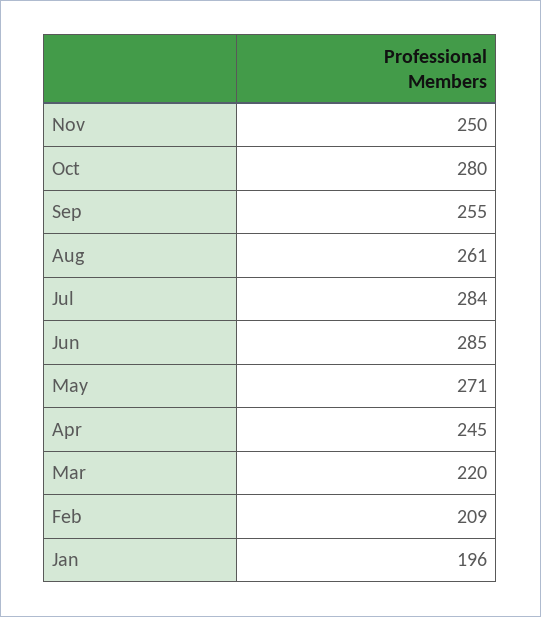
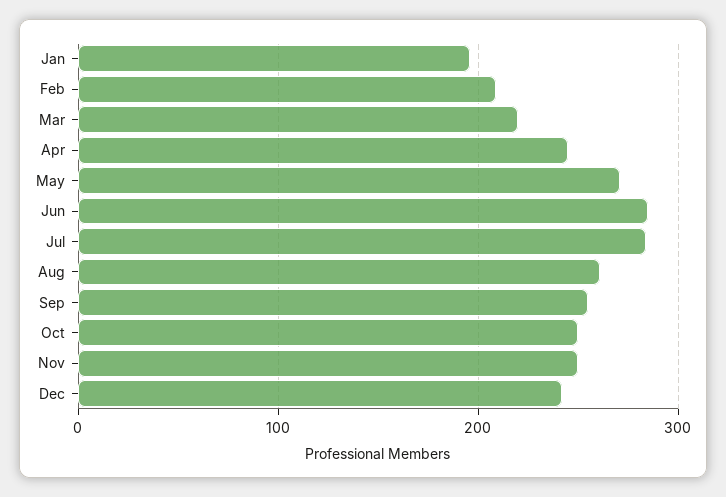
Oct: 280 -> 250
Dec: none -> 240

